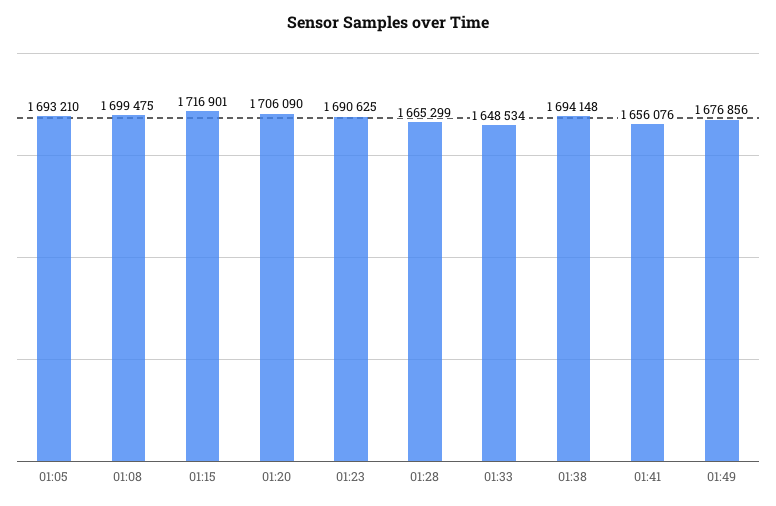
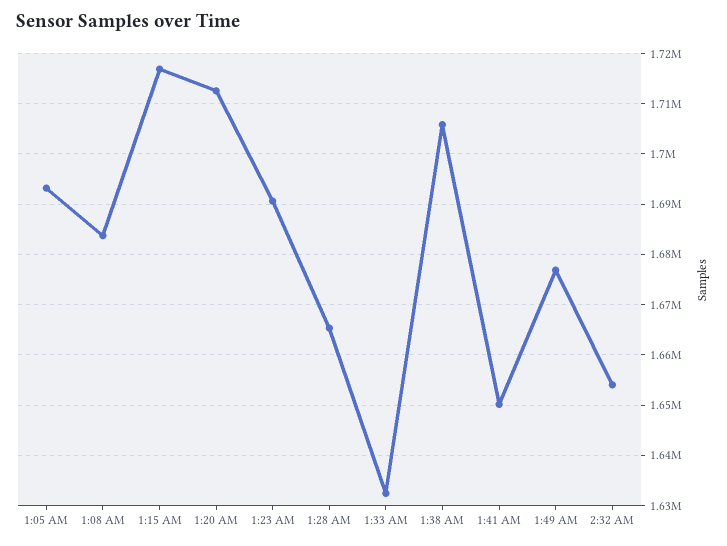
01:08: 1699475 -> 1684000
01:20: 1706090 -> 1712000
01:33: 1648534 -> 1632000
01:38: 1694148 -> 1706000
01:41: 1656076 -> 1650000
2:32 AM: none -> 1654000

